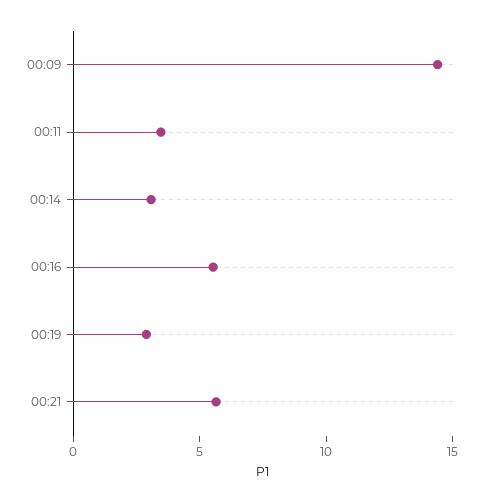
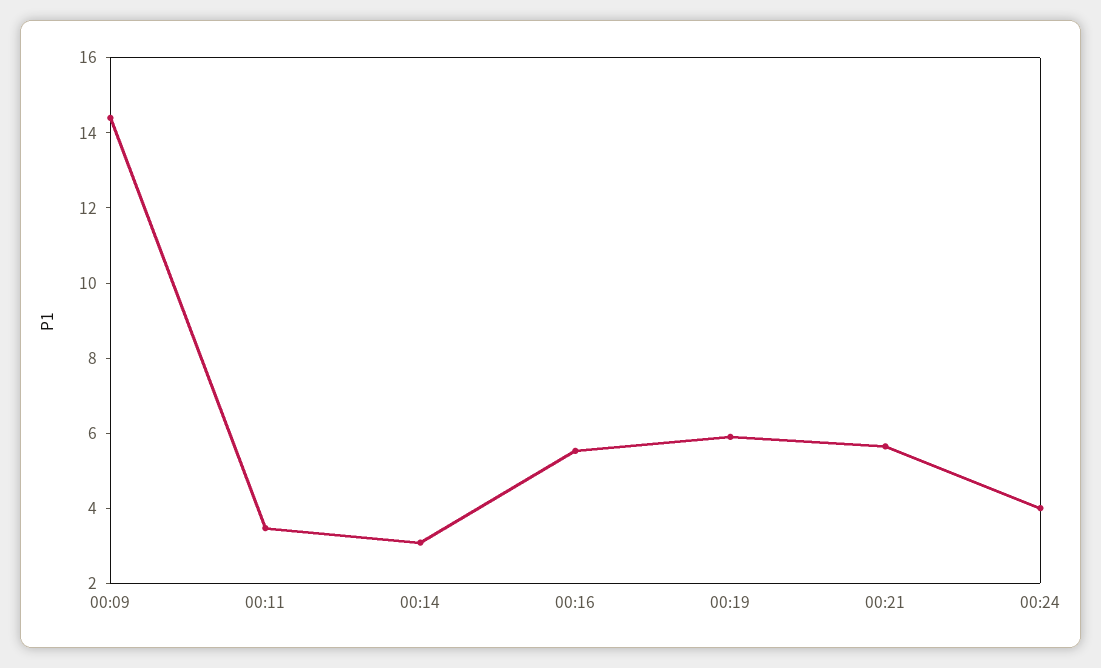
00:19: 3 -> 6
00:24: none -> 4

